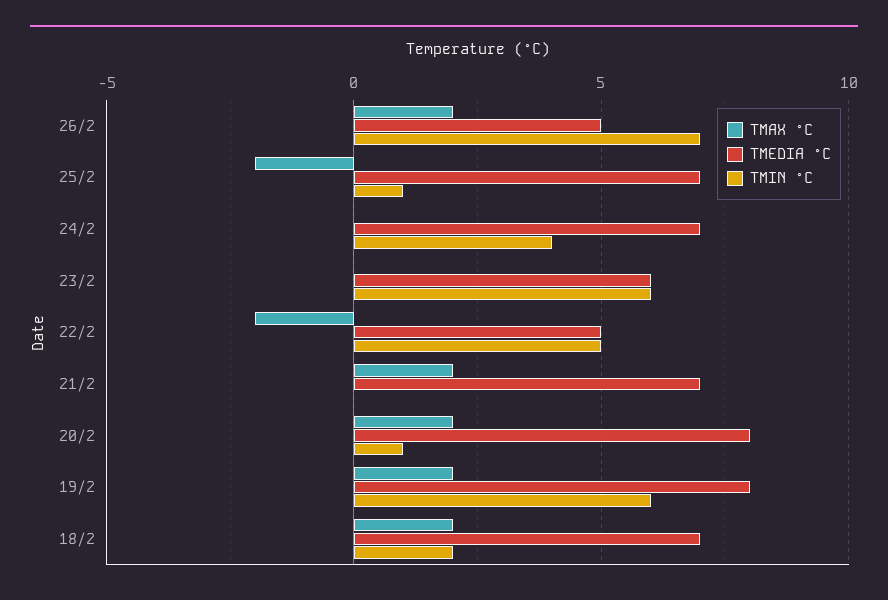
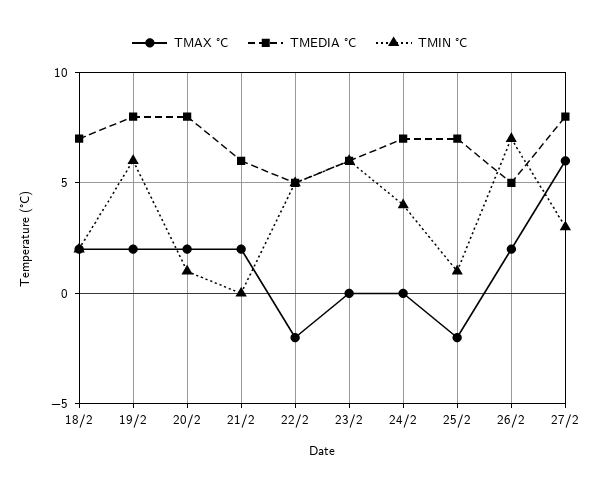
TMEDIA °C, 21/2: 7 -> 6
TMAX °C, 27/2: none -> 6
TMEDIA °C, 27/2: none -> 8
TMIN °C, 27/2: none -> 3

